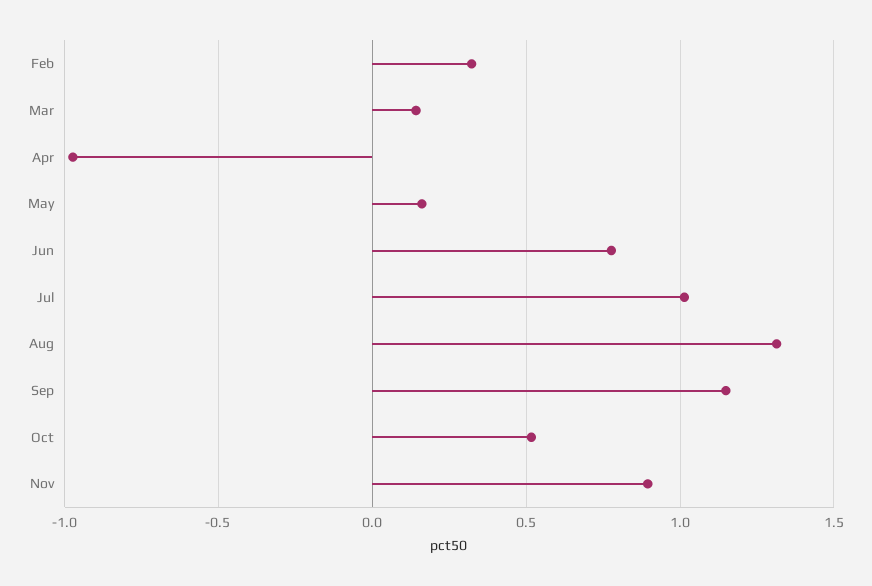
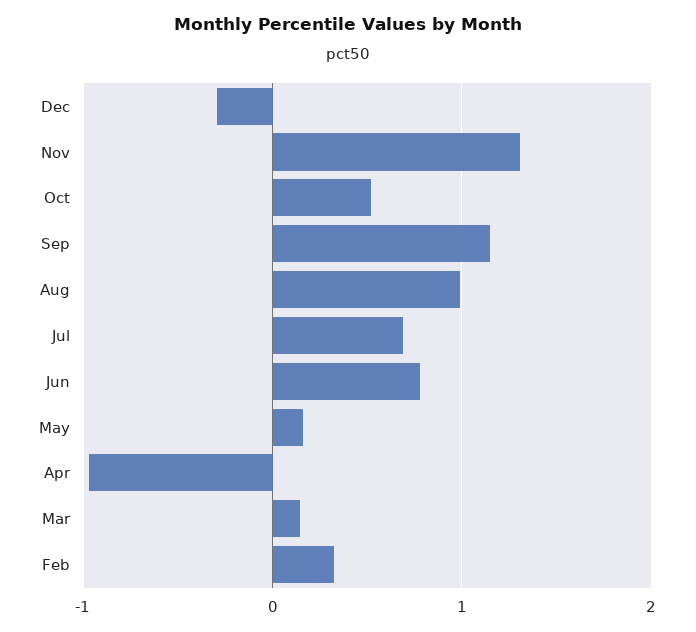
Jul: 1 -> 0.7
Aug: 1.3 -> 1
Nov: 0.9 -> 1.3
Dec: none -> -0.3

